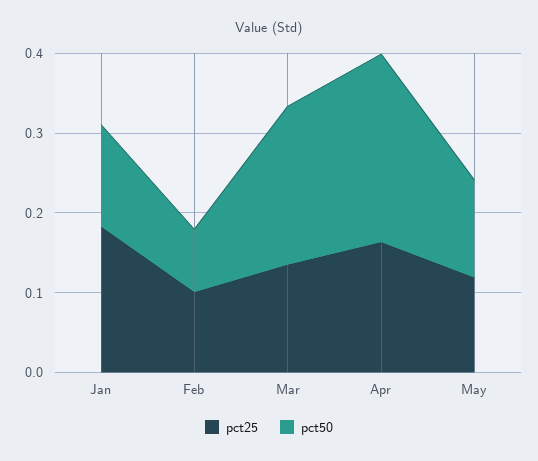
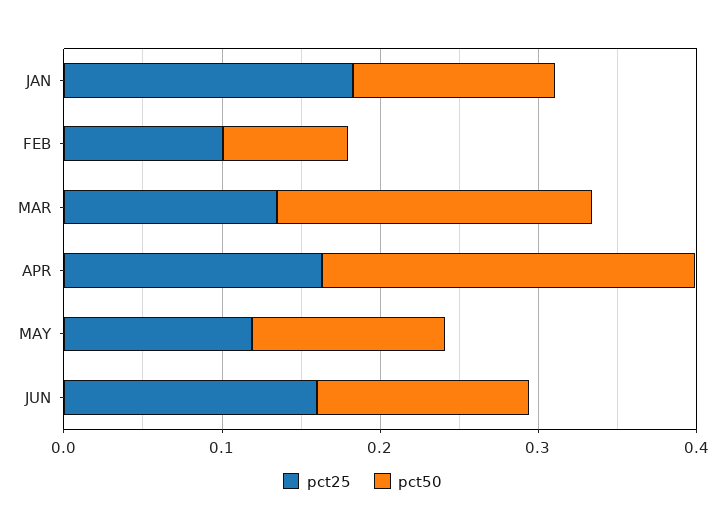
pct25, JUN: none -> 0.16
pct50, JUN: none -> 0.14

